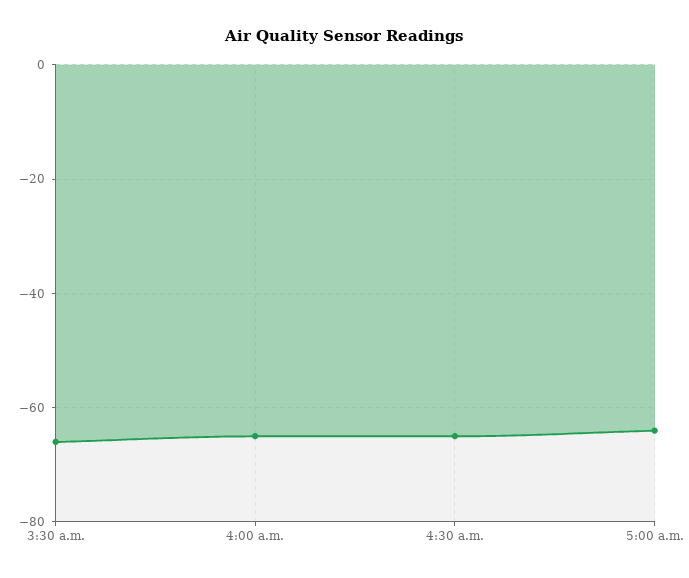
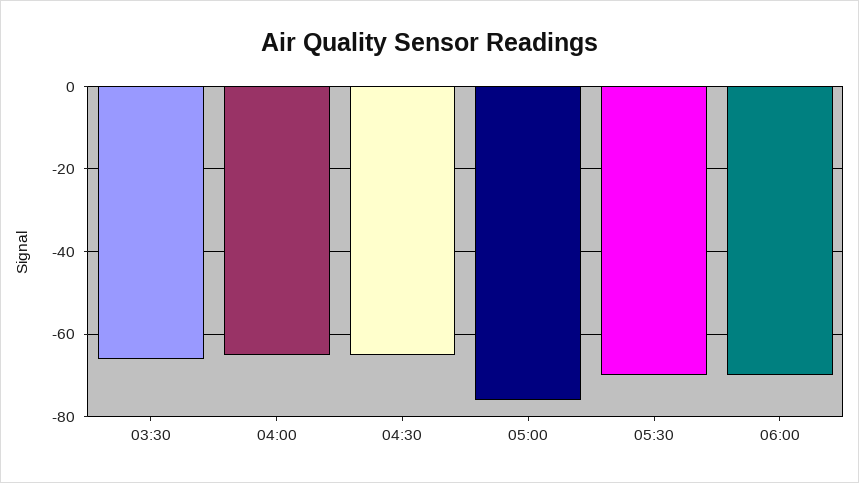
5:00 a.m.: -65 -> -75
05:30: none -> -70
06:00: none -> -70

